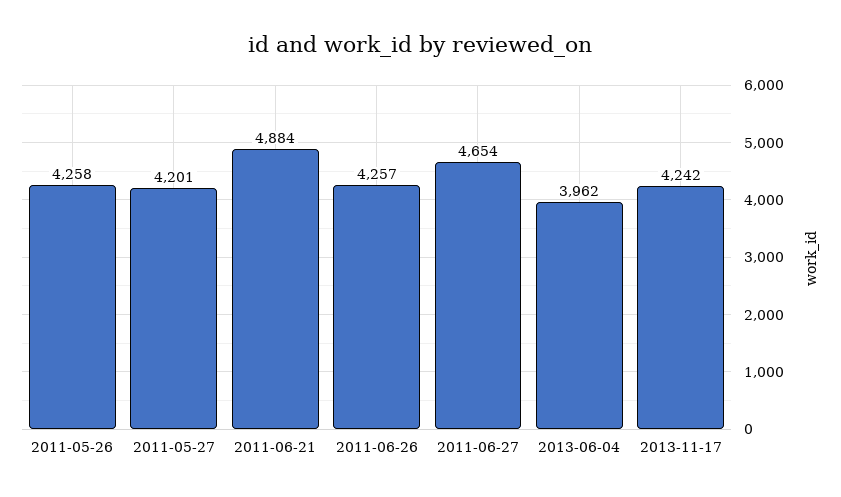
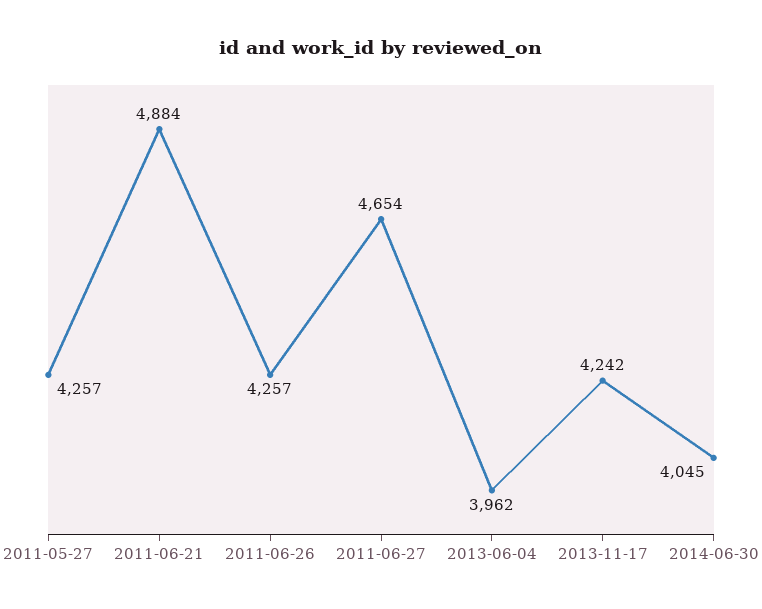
2011-05-26: 4258 -> none
2011-05-27: 4201 -> 4257
2014-06-30: none -> 4045

